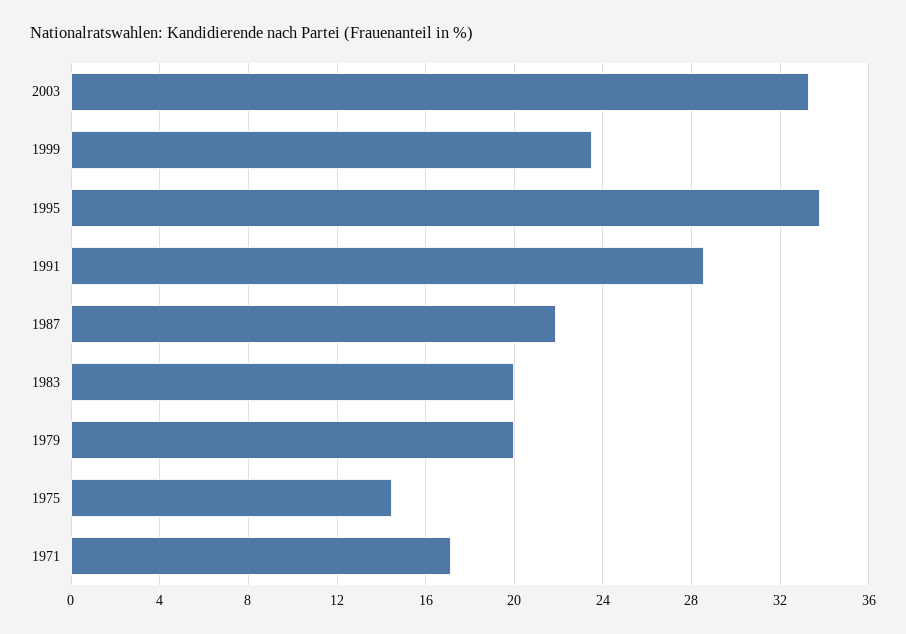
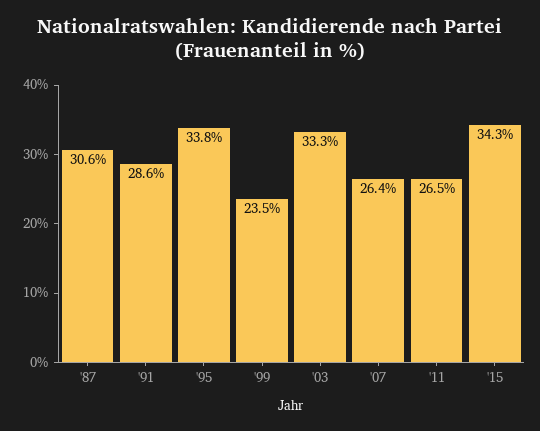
1987: 22 -> 30.6
1983: 20 -> none
1979: 20 -> none
1975: 14.5 -> none
1971: 17 -> none
'07: none -> 26.4
'11: none -> 26.5
'15: none -> 34.3

